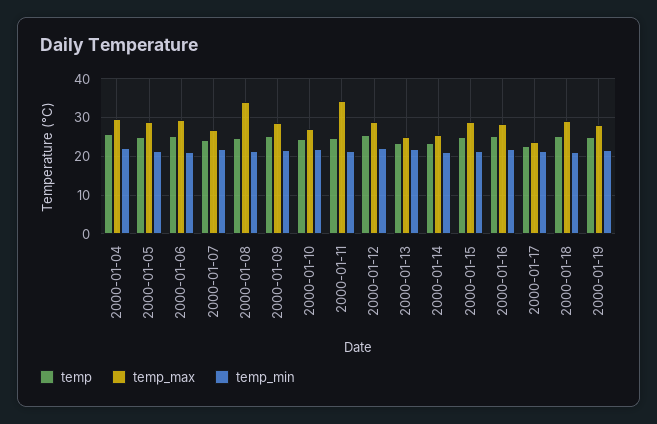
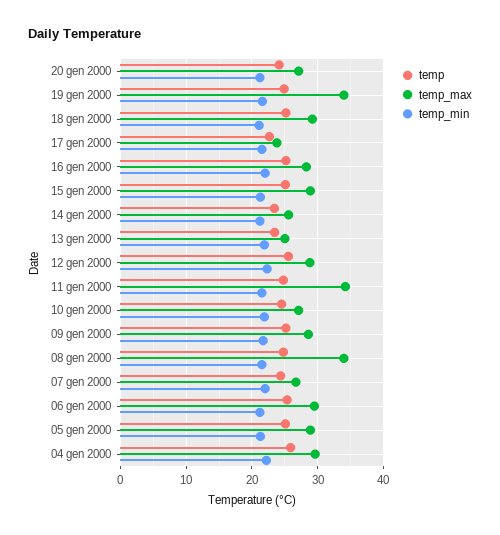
temp_max, 2000-01-19: 28 -> 34
temp, 20 gen 2000: none -> 24
temp_max, 20 gen 2000: none -> 27
temp_min, 20 gen 2000: none -> 21

